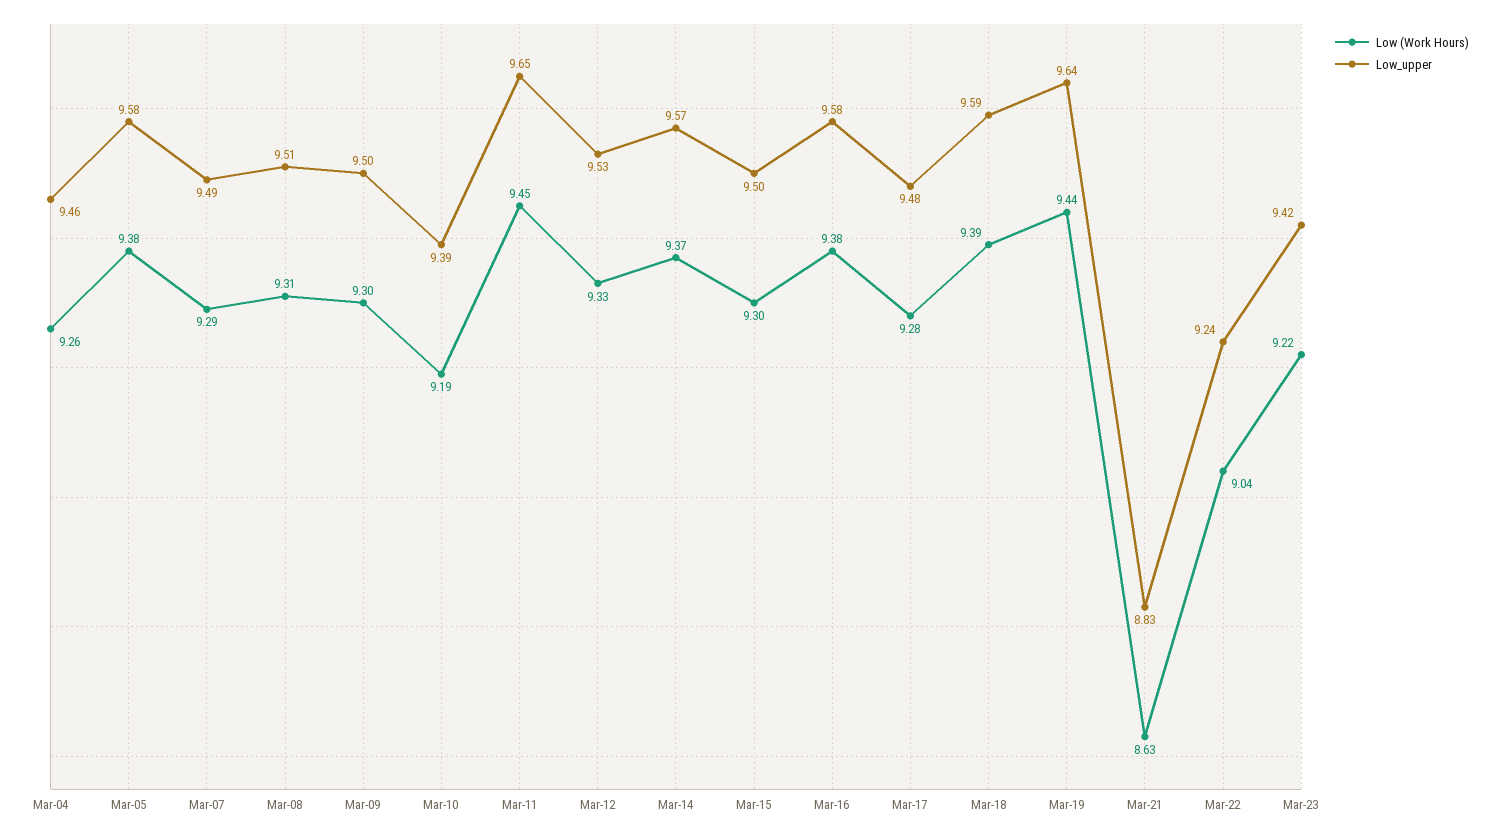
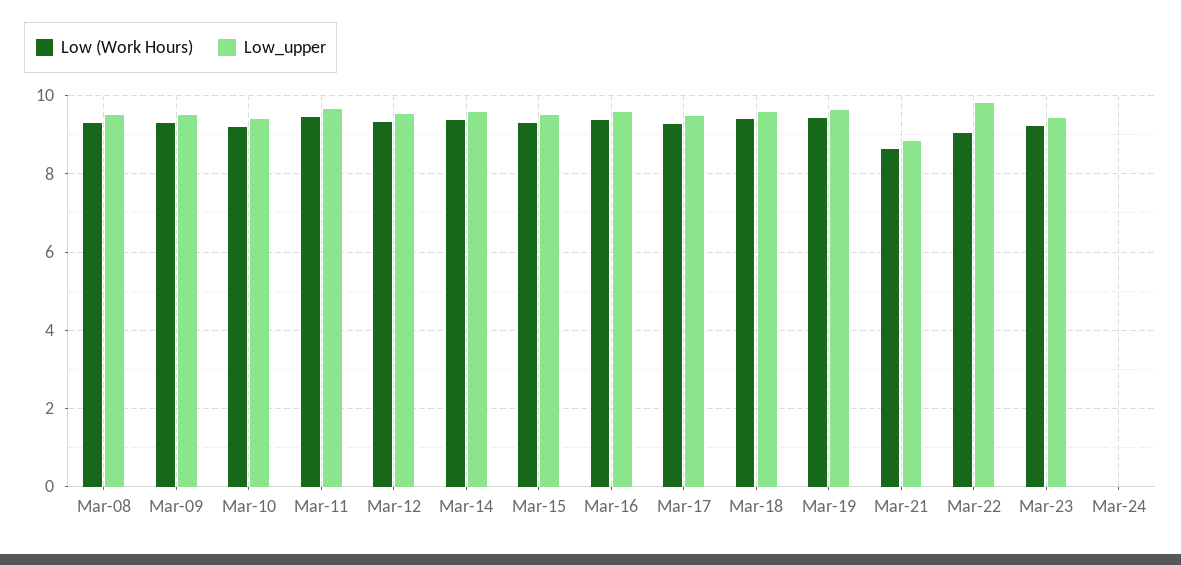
Low (Work Hours), Mar-04: 9.26 -> none
Low_upper, Mar-04: 9.46 -> none
Low (Work Hours), Mar-05: 9.38 -> none
Low_upper, Mar-05: 9.58 -> none
Low (Work Hours), Mar-07: 9.29 -> none
Low_upper, Mar-07: 9.49 -> none
Low_upper, Mar-22: 9.24 -> 9.8
Low (Work Hours), Mar-24: none -> 0
Low_upper, Mar-24: none -> 0

